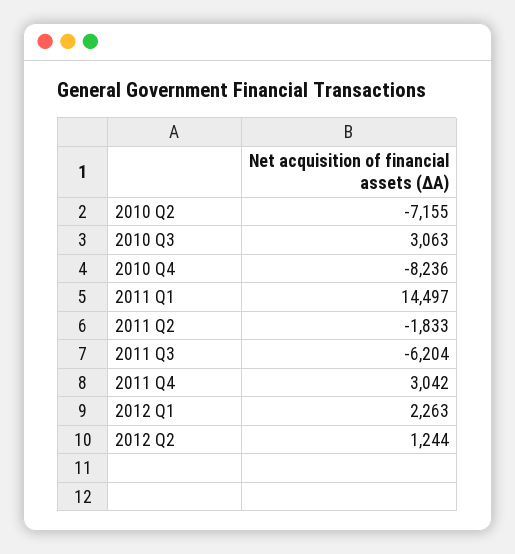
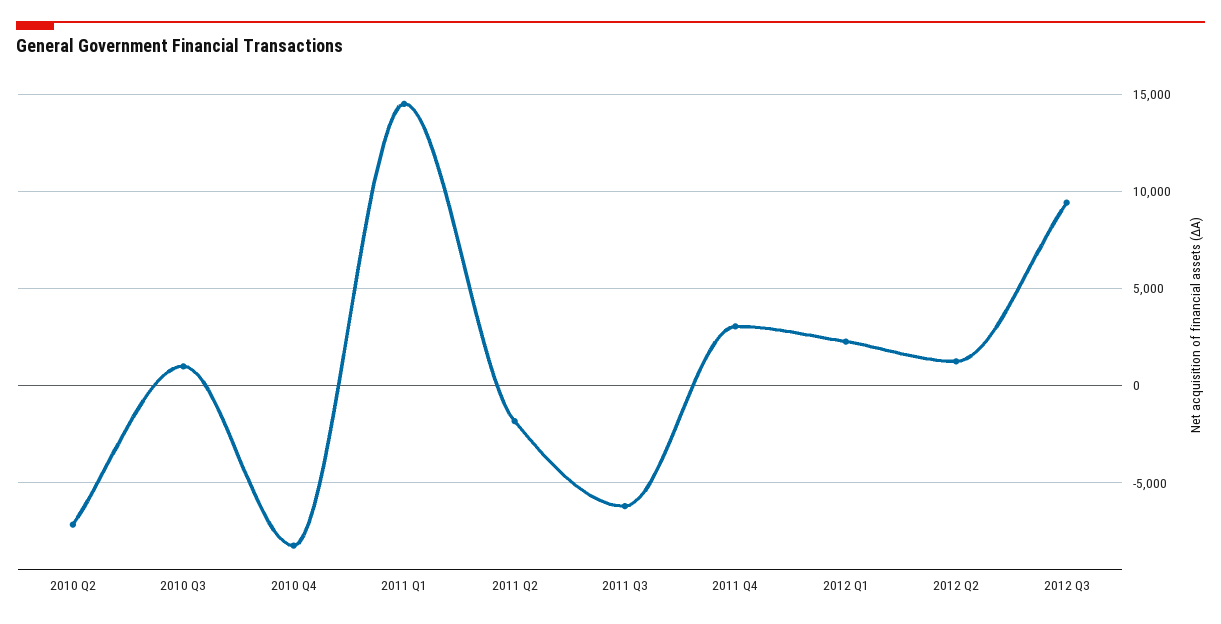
2010 Q3: 3063 -> 1000
2012 Q3: none -> 9500

